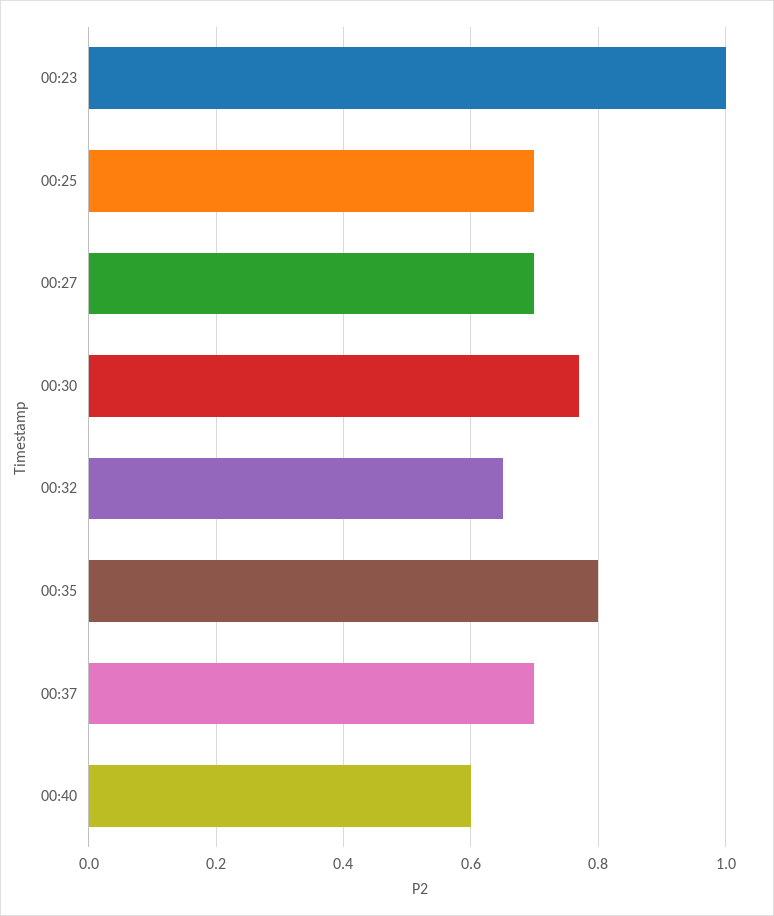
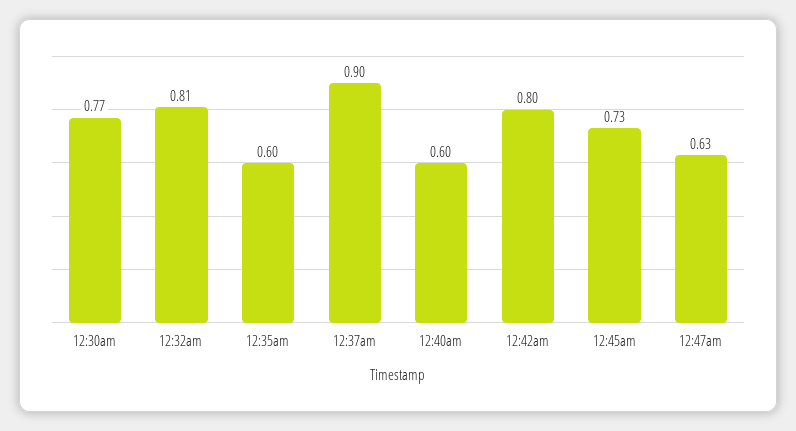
00:23: 1 -> none
00:25: 0.7 -> none
00:27: 0.7 -> none
00:32: 0.65 -> 0.81
00:35: 0.8 -> 0.6
00:37: 0.7 -> 0.9
12:42am: none -> 0.8
12:45am: none -> 0.73
12:47am: none -> 0.63

